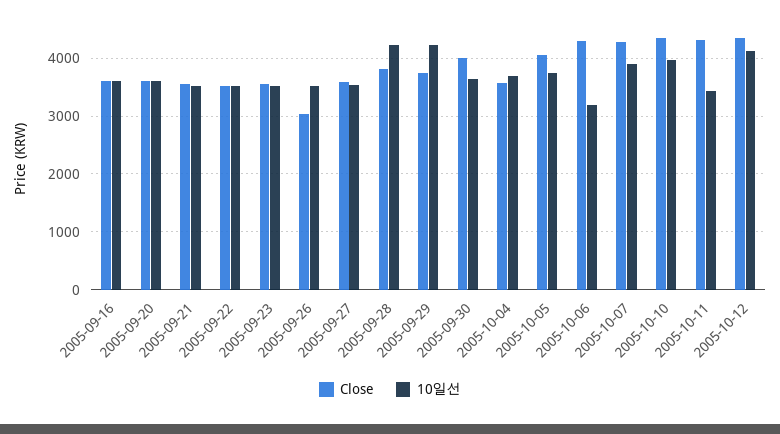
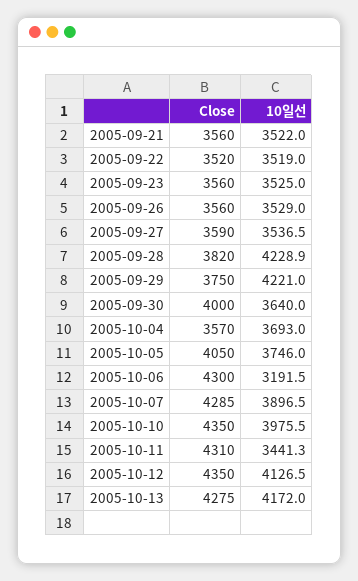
Close, 2005-09-16: 3600 -> none
10일선, 2005-09-16: 3600 -> none
Close, 2005-09-20: 3600 -> none
10일선, 2005-09-20: 3600 -> none
Close, 2005-09-26: 3000 -> 3560
Close, 2005-10-13: none -> 4275
10일선, 2005-10-13: none -> 4172

